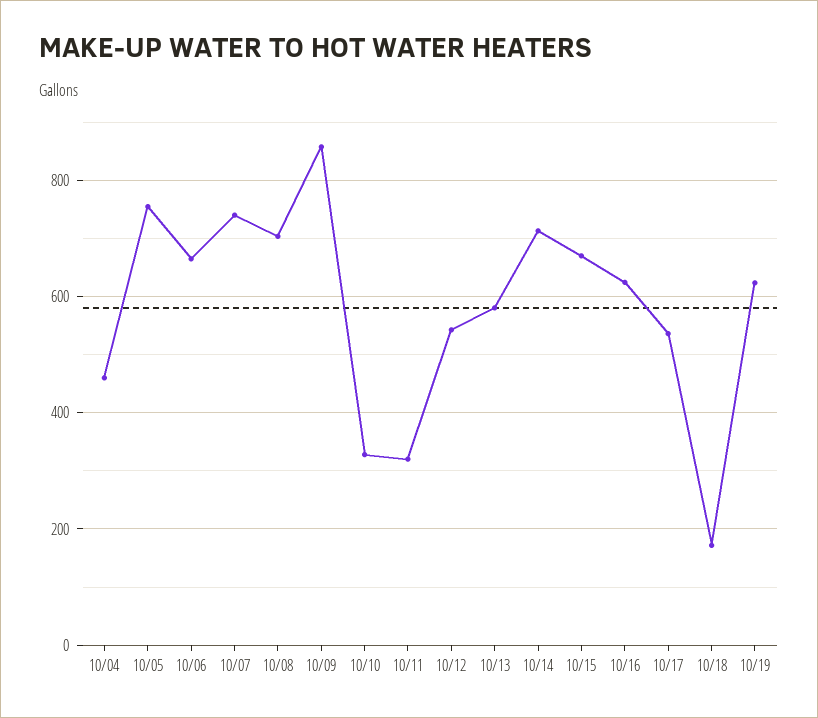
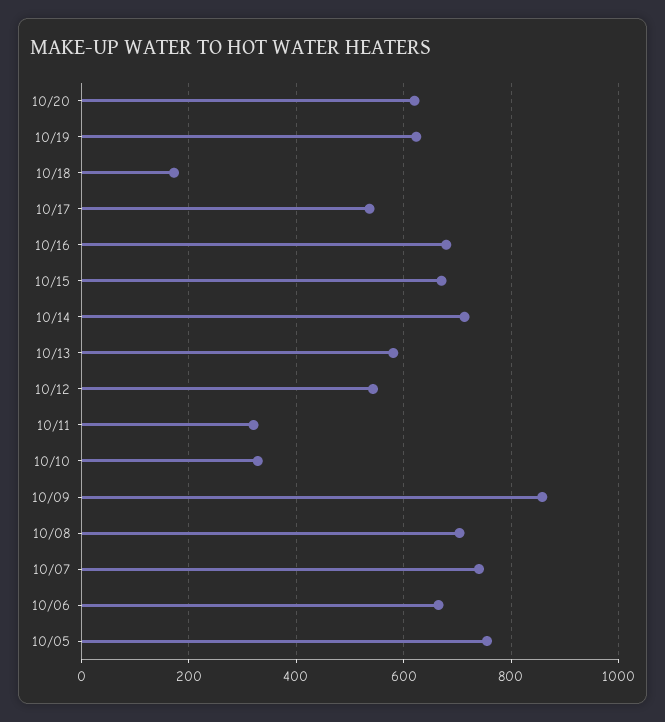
10/04: 460 -> none
10/16: 620 -> 680
10/20: none -> 620

